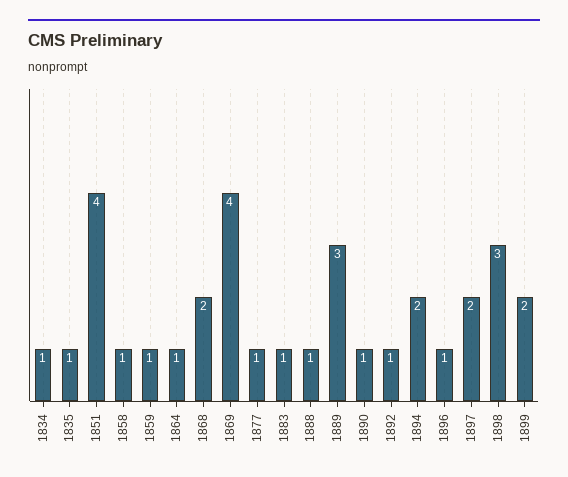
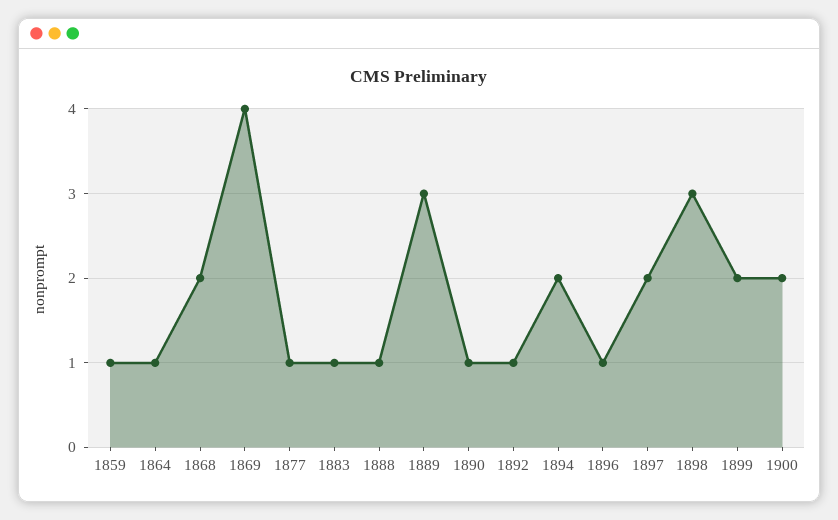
1834: 1 -> none
1835: 1 -> none
1851: 4 -> none
1858: 1 -> none
1900: none -> 2

